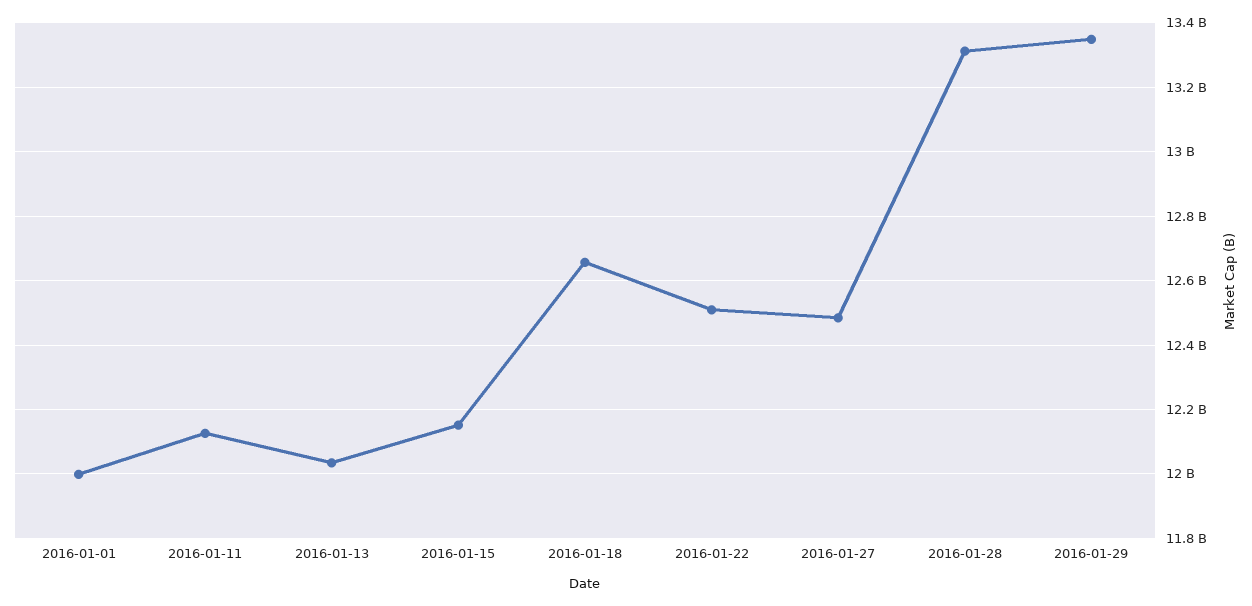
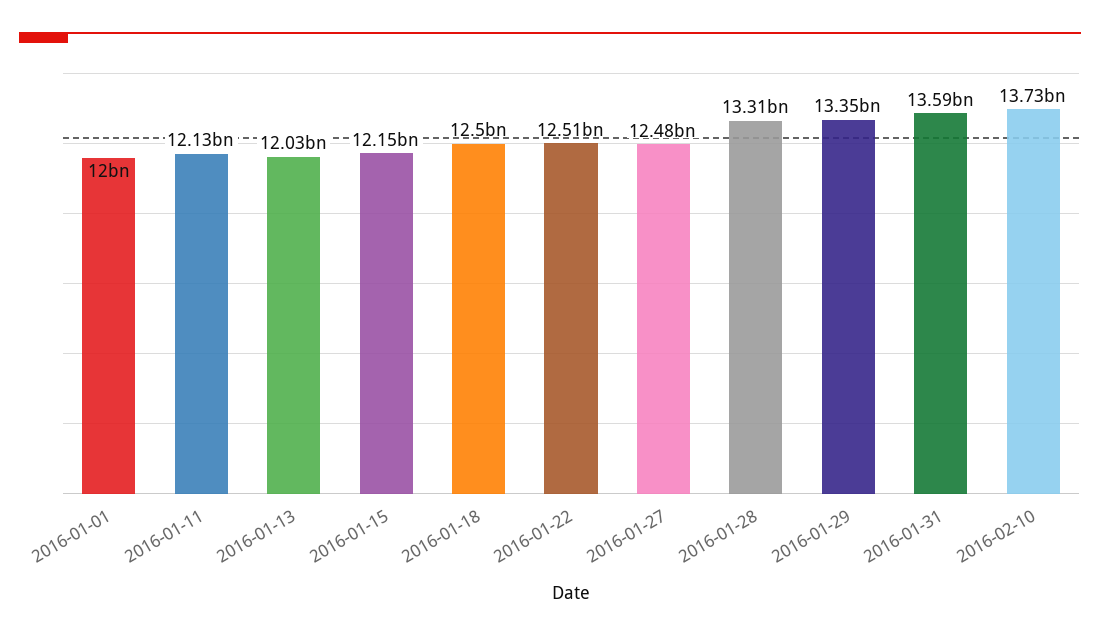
2016-01-18: 12660000000 -> 12500000000
2016-01-31: none -> 13590000000
2016-02-10: none -> 13730000000

